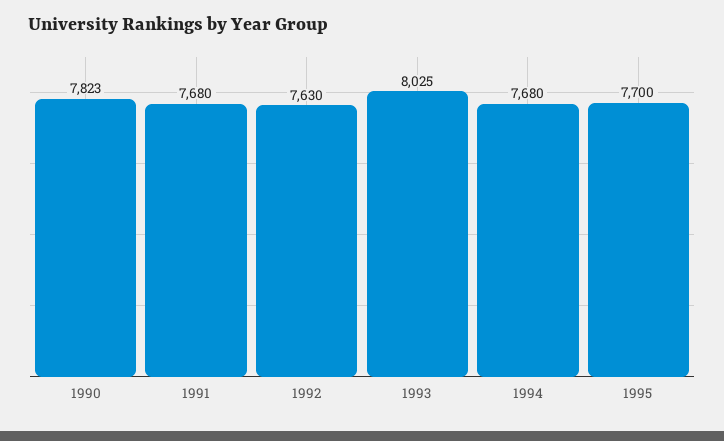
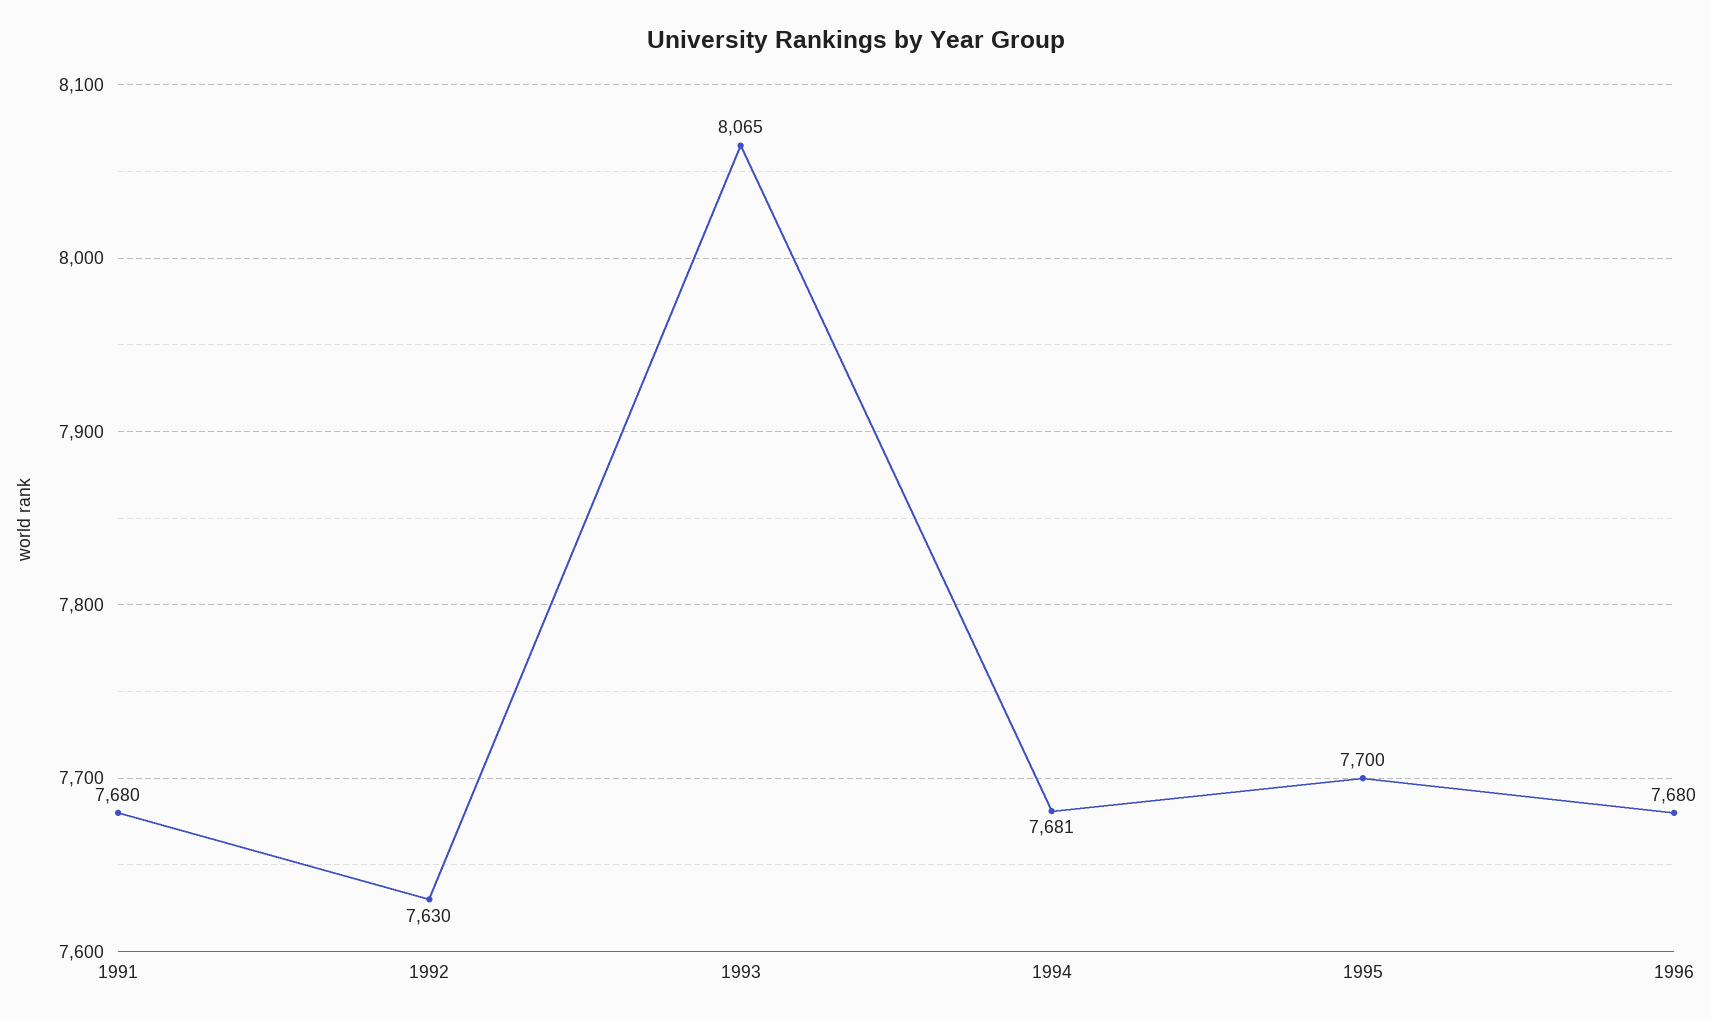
1990: 7823 -> none
1993: 8025 -> 8065
1994: 7680 -> 7681
1996: none -> 7680

